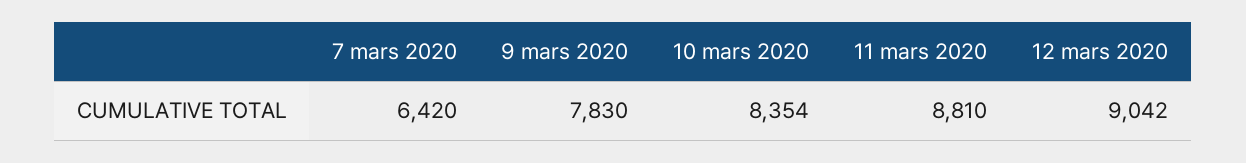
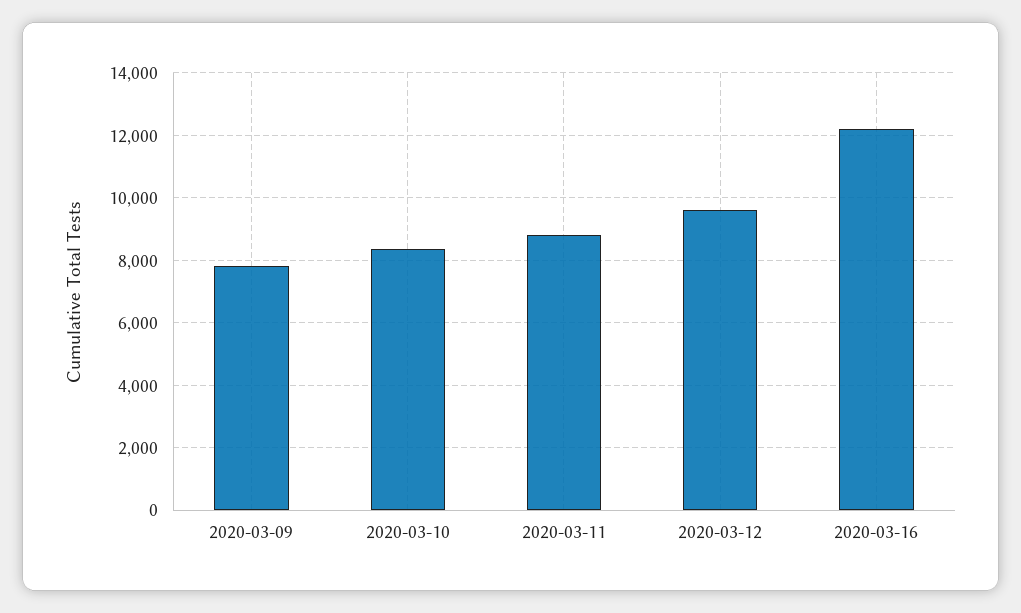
7 mars 2020: 6420 -> none
12 mars 2020: 9042 -> 9600
2020-03-16: none -> 12200

